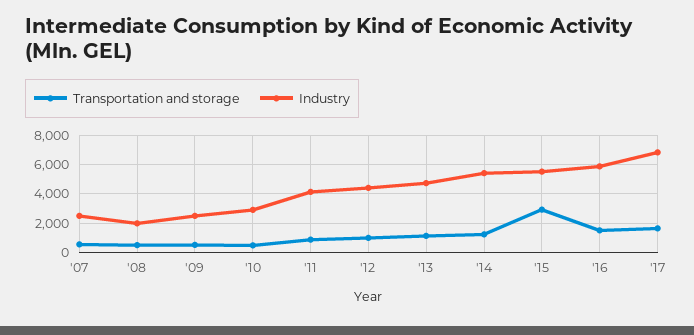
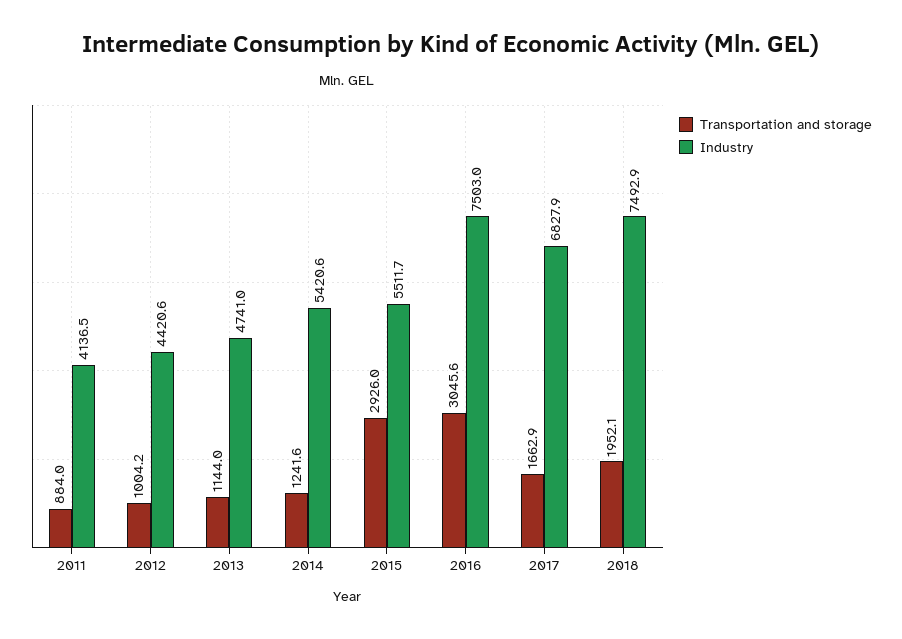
Transportation and storage, '07: 500 -> none
Industry, '07: 2500 -> none
Transportation and storage, '08: 500 -> none
Industry, '08: 2000 -> none
Transportation and storage, '09: 500 -> none
Industry, '09: 2500 -> none
Transportation and storage, '10: 500 -> none
Industry, '10: 3000 -> none
Transportation and storage, '16: 1500 -> 3045.6
Industry, '16: 6000 -> 7503
Transportation and storage, 2018: none -> 1952.1
Industry, 2018: none -> 7492.9

